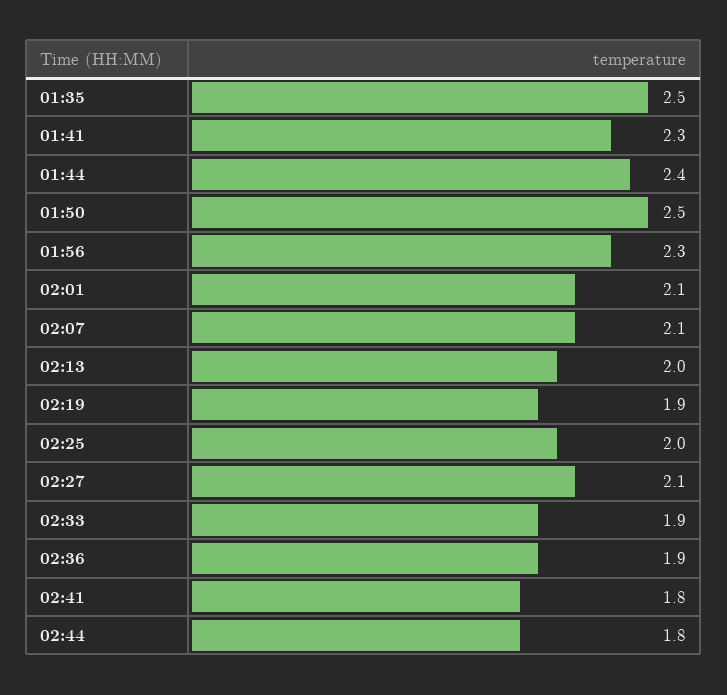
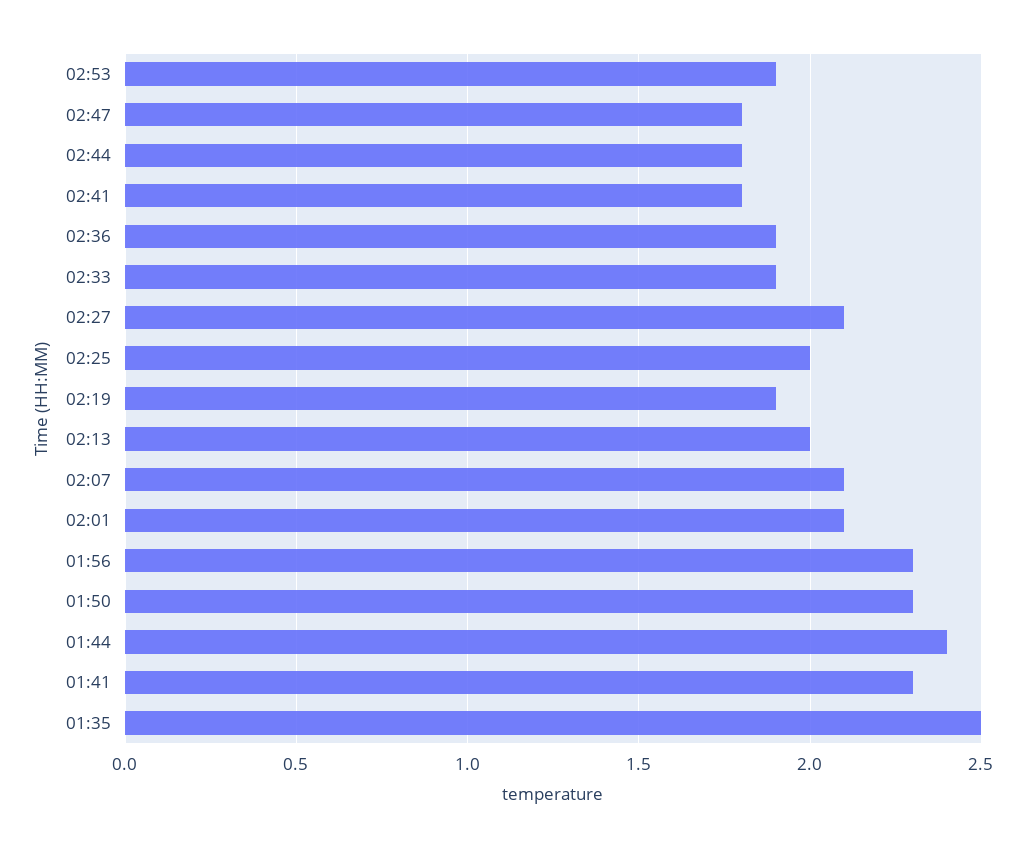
01:50: 2.5 -> 2.3
02:53: none -> 1.9
02:47: none -> 1.8

